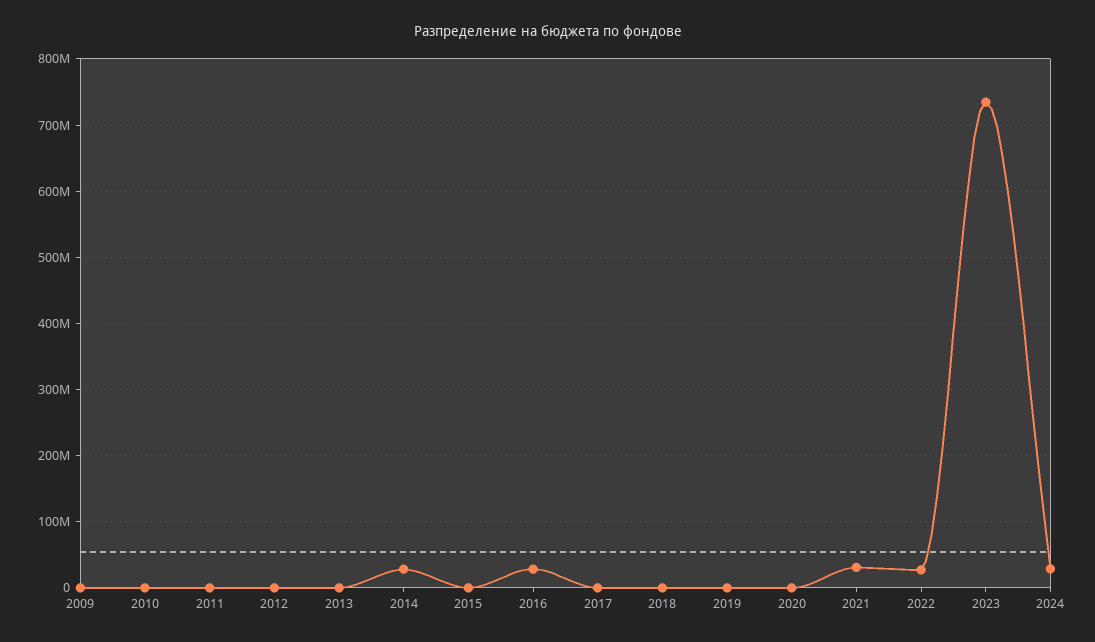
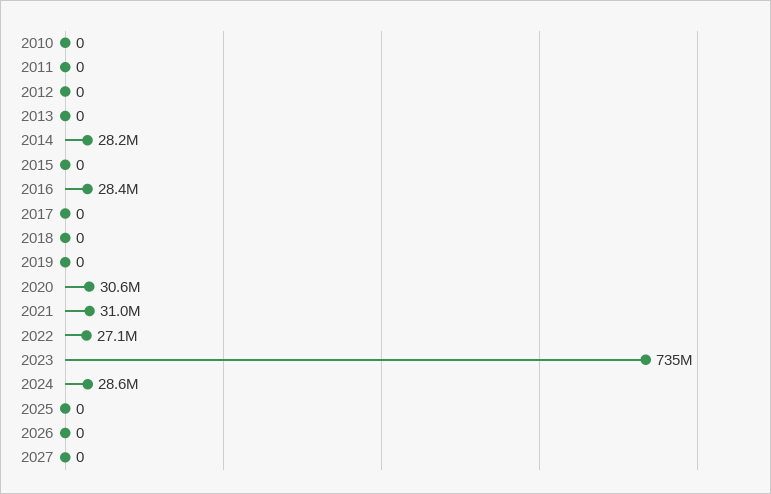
2009: 0 -> none
2020: 0 -> 30600000
2025: none -> 0
2026: none -> 0
2027: none -> 0

